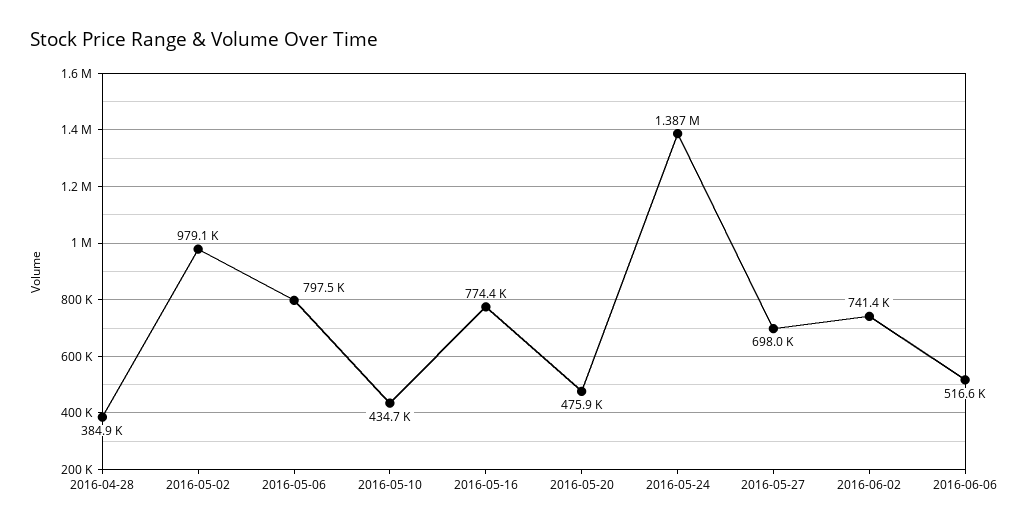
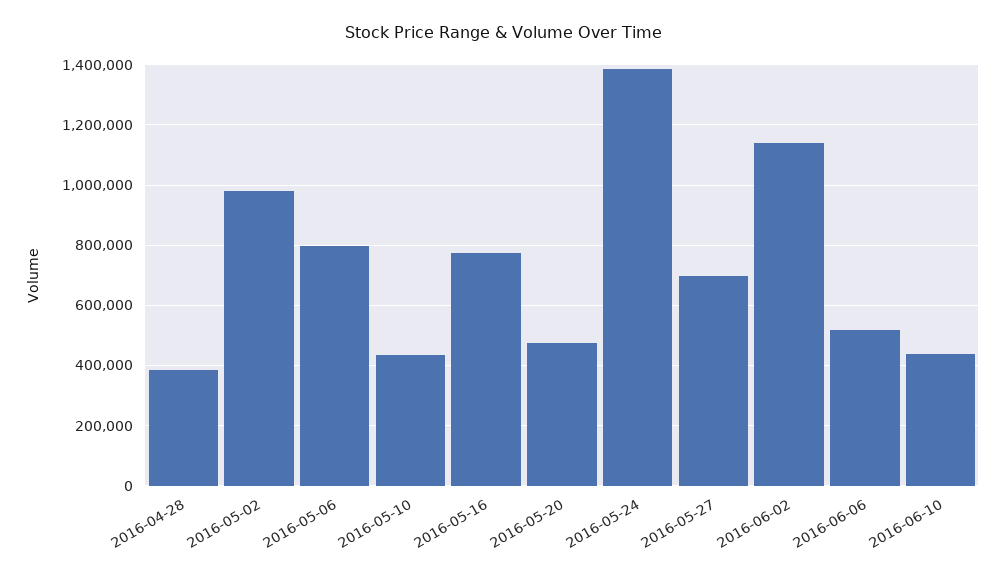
2016-06-02: 741400 -> 1140000
2016-06-10: none -> 440000

